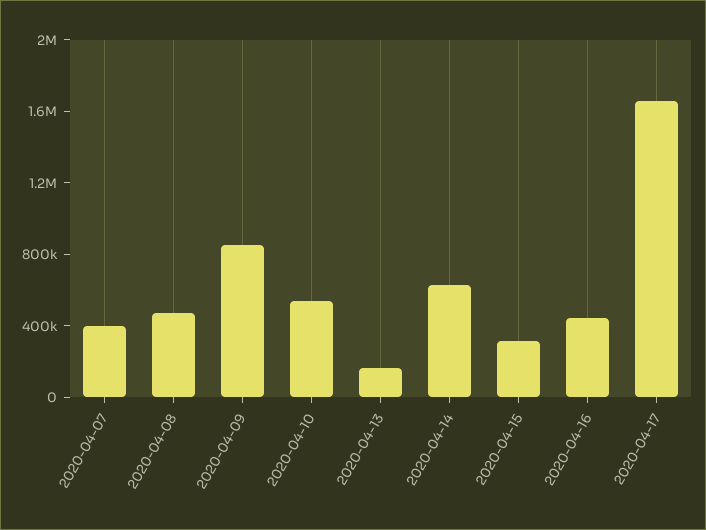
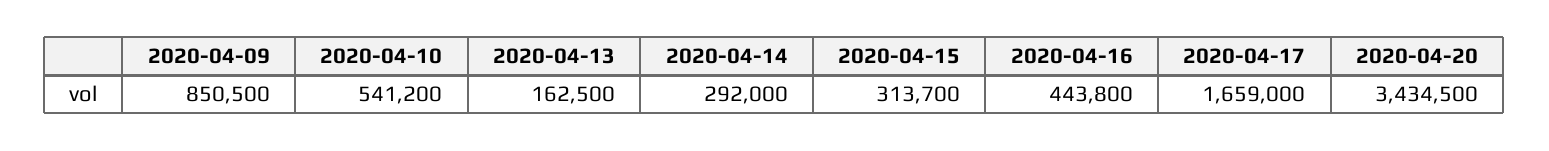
2020-04-07: 400000 -> none
2020-04-08: 500000 -> none
2020-04-14: 600000 -> 292000
2020-04-20: none -> 3434500

